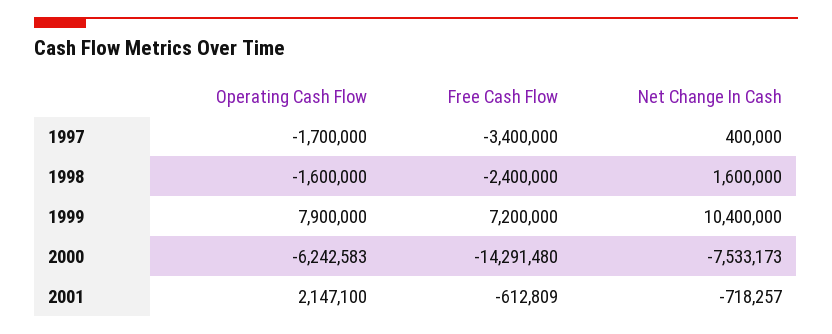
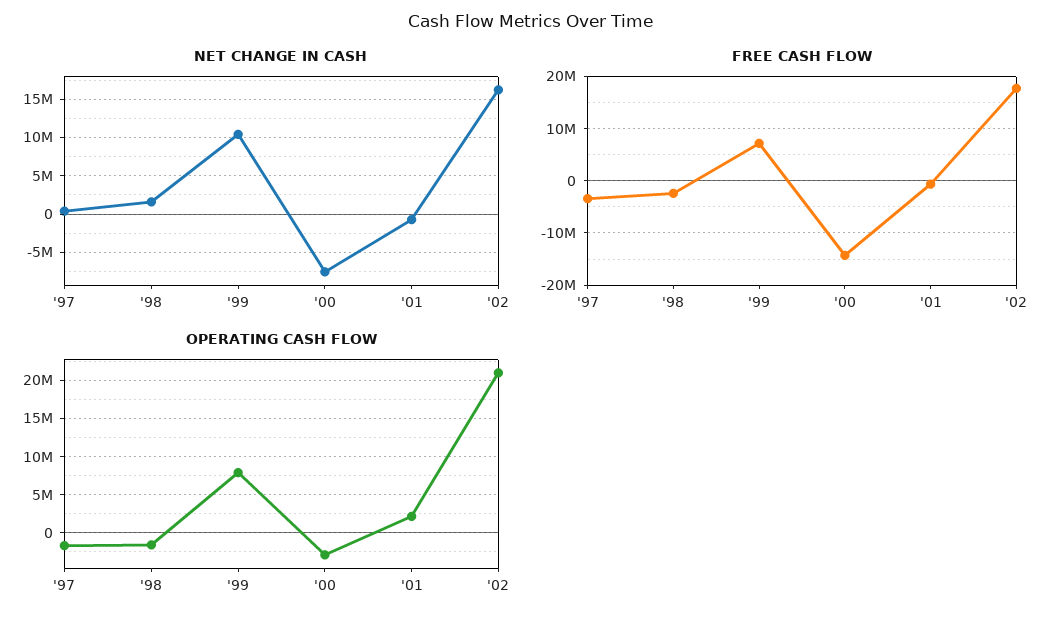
Operating Cash Flow, 2000: -6242583 -> -3000000
Net Change In Cash, '02: none -> 16000000
Free Cash Flow, '02: none -> 18000000
Operating Cash Flow, '02: none -> 21000000

